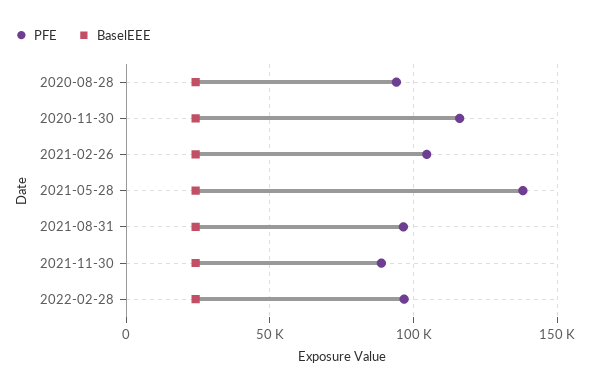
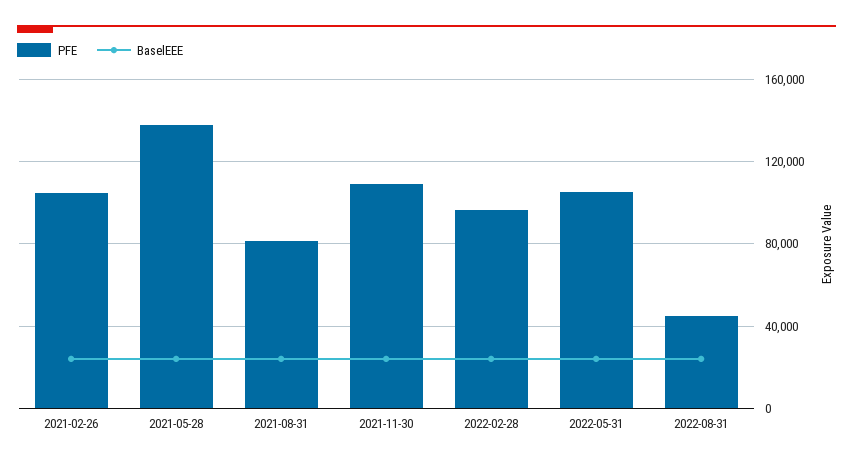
PFE, 2020-08-28: 95000 -> none
BaselEEE, 2020-08-28: 25000 -> none
PFE, 2020-11-30: 115000 -> none
BaselEEE, 2020-11-30: 25000 -> none
PFE, 2021-08-31: 95000 -> 80000
PFE, 2021-11-30: 90000 -> 110000
PFE, 2022-05-31: none -> 105000
BaselEEE, 2022-05-31: none -> 25000
PFE, 2022-08-31: none -> 45000
BaselEEE, 2022-08-31: none -> 25000

